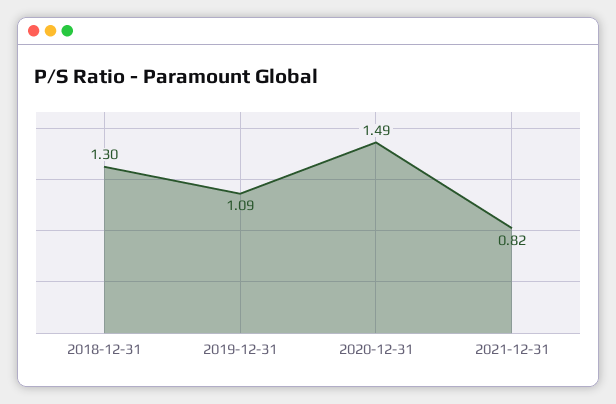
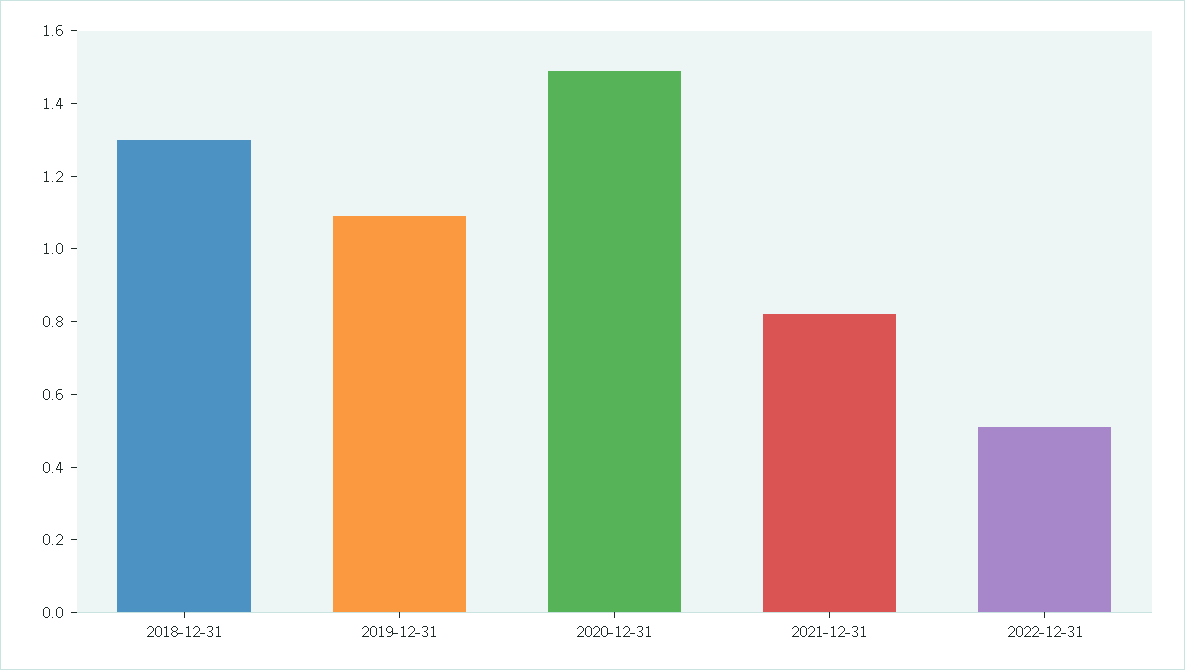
2022-12-31: none -> 0.5

